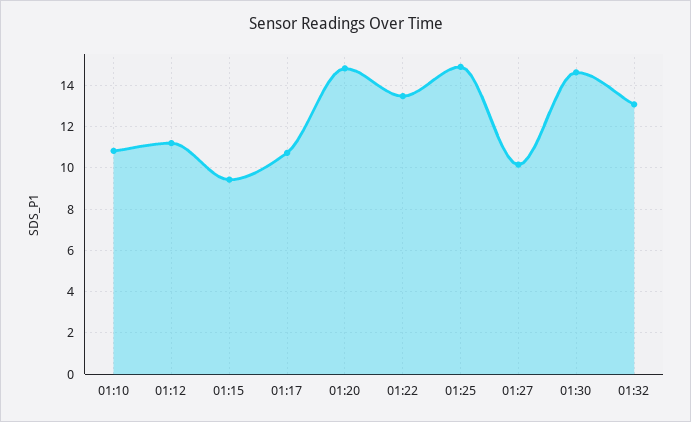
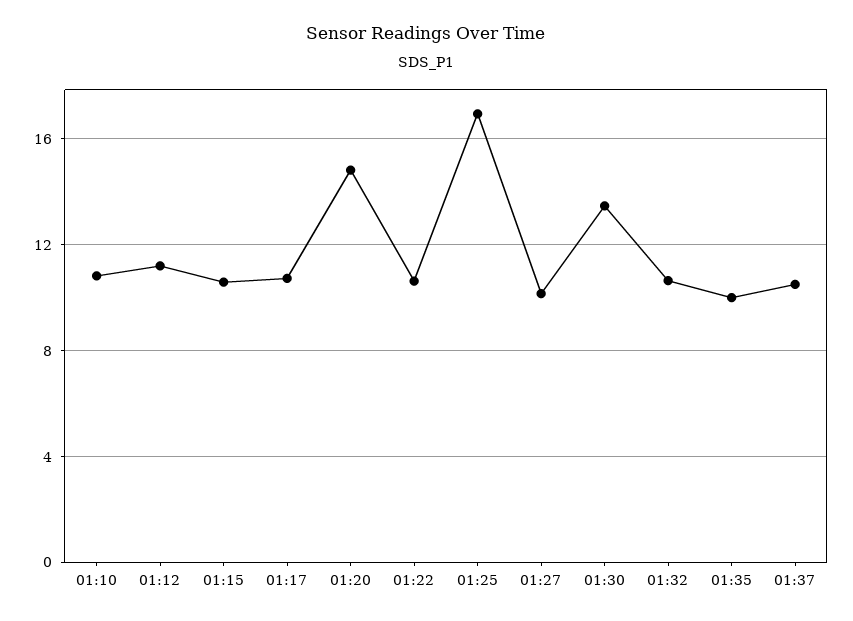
01:15: 9.5 -> 10.5
01:22: 13.5 -> 10.5
01:25: 15 -> 17
01:30: 14.5 -> 13.5
01:32: 13 -> 10.5
01:35: none -> 10
01:37: none -> 10.5

